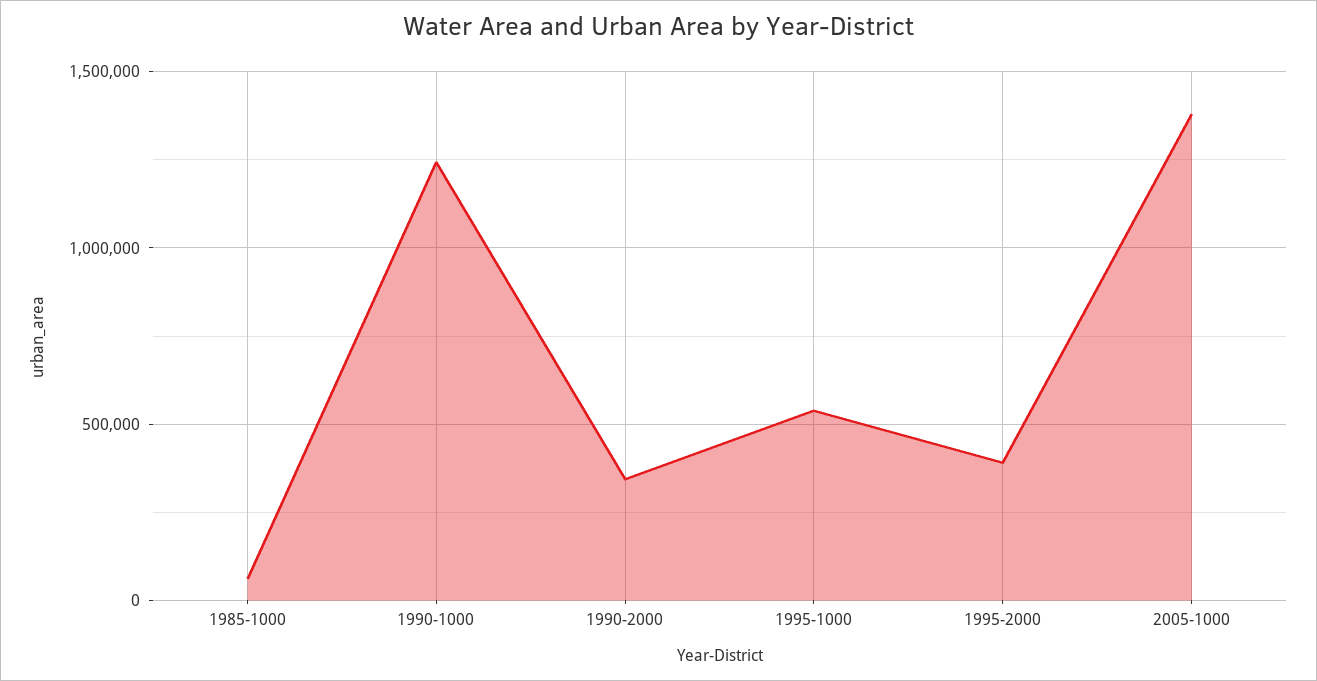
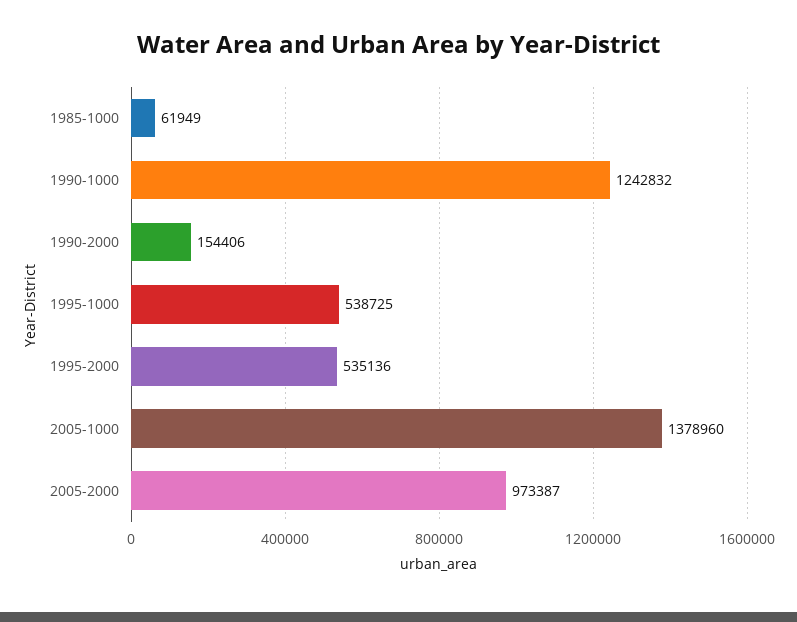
1990-2000: 350000 -> 154406
1995-2000: 400000 -> 535136
2005-2000: none -> 973387

